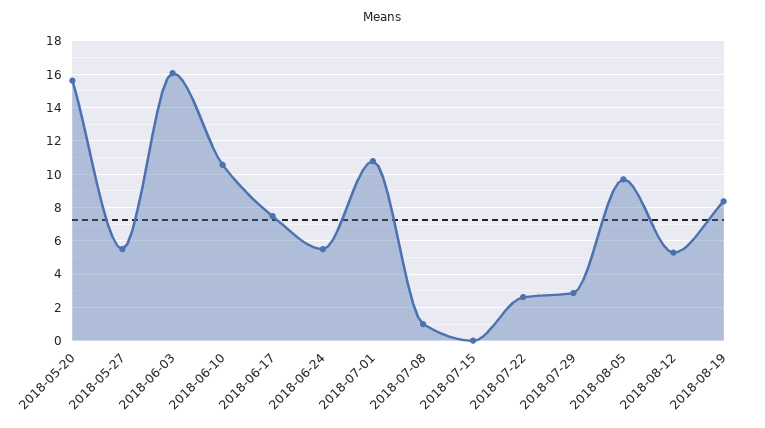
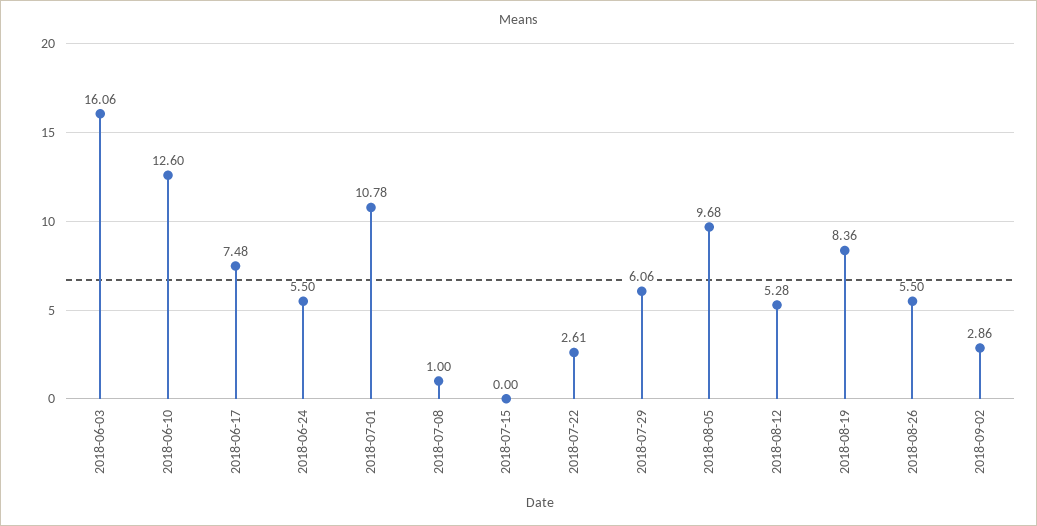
2018-05-20: 15.5 -> none
2018-05-27: 5.5 -> none
2018-06-10: 10.5 -> 12.6
2018-07-29: 3 -> 6.06
2018-08-26: none -> 5.5
2018-09-02: none -> 2.86

